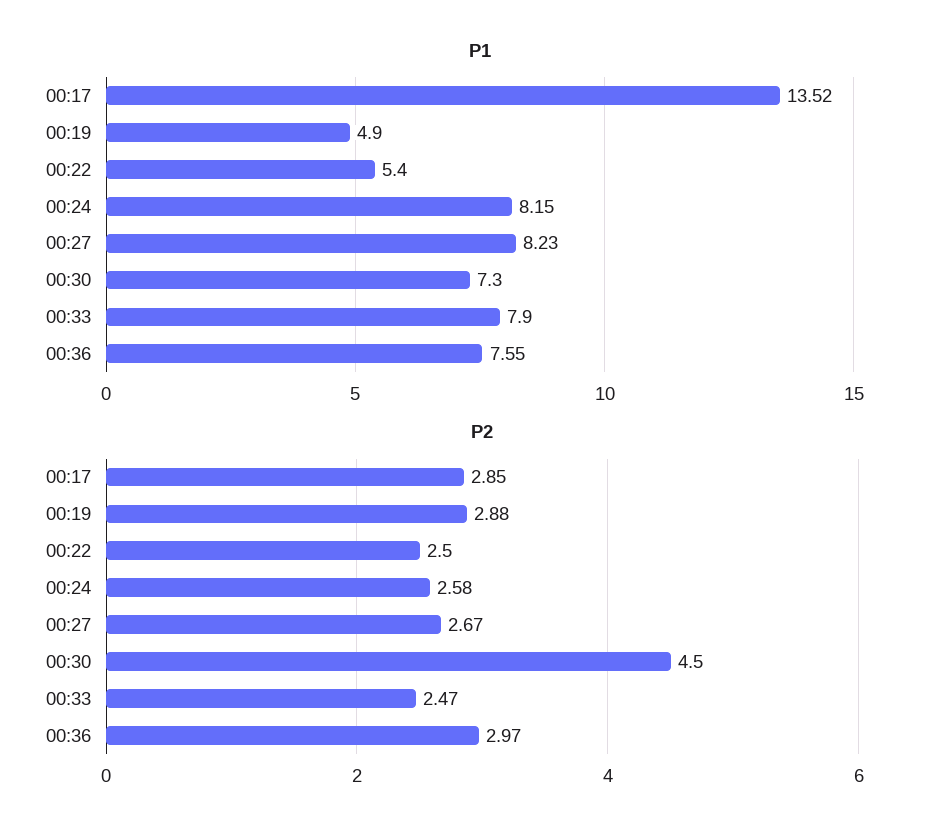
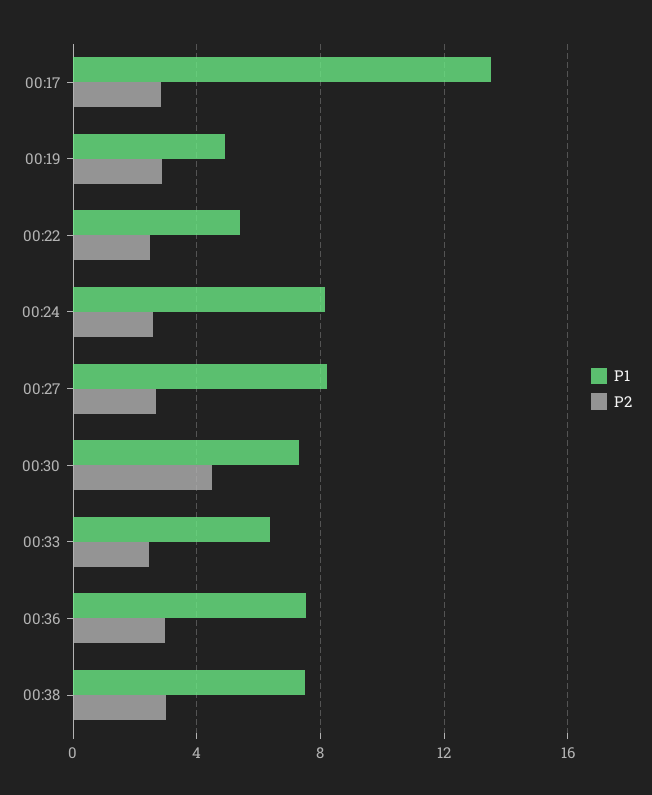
P1, 00:33: 7.9 -> 6.5
P1, 00:38: none -> 7.5
P2, 00:38: none -> 3

